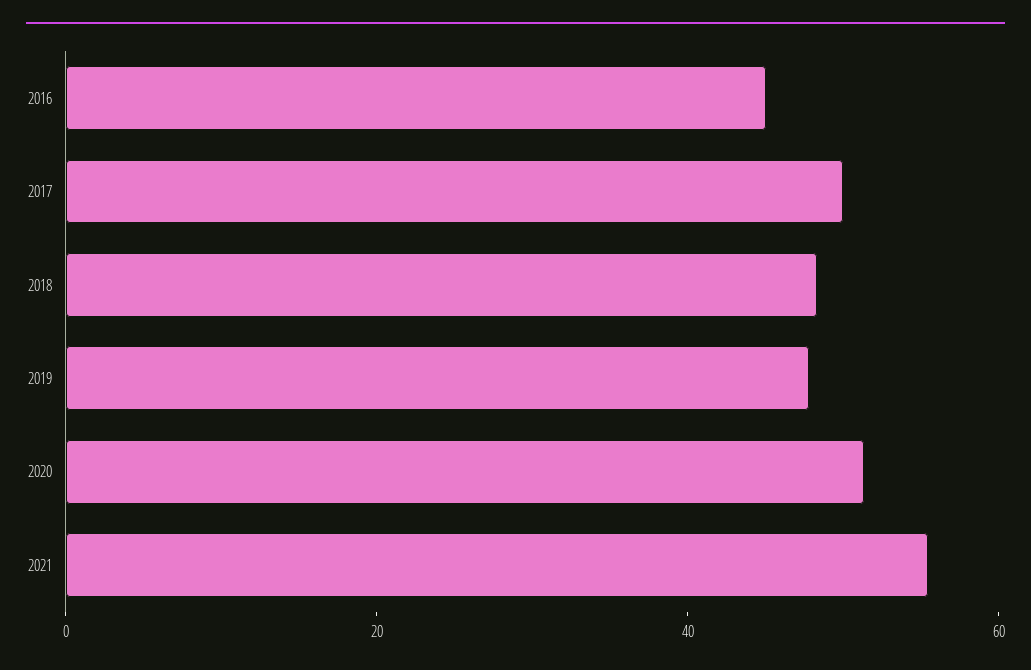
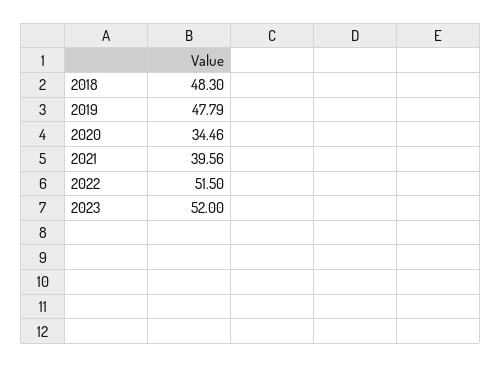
2016: 45 -> none
2017: 50 -> none
2020: 50 -> 34.46
2021: 55 -> 39.56
2022: none -> 51.5
2023: none -> 52

